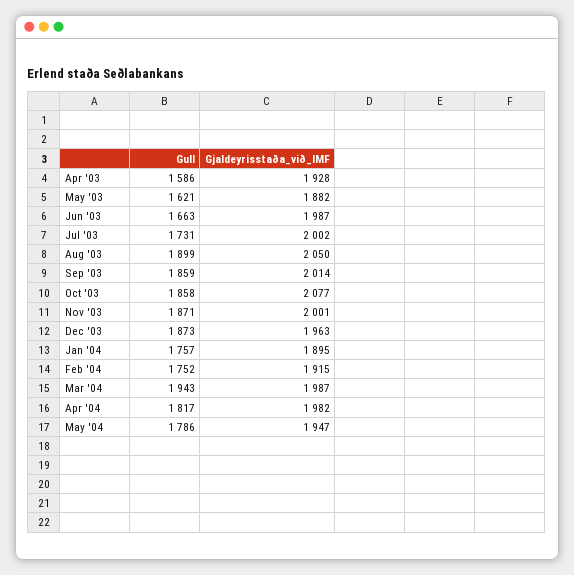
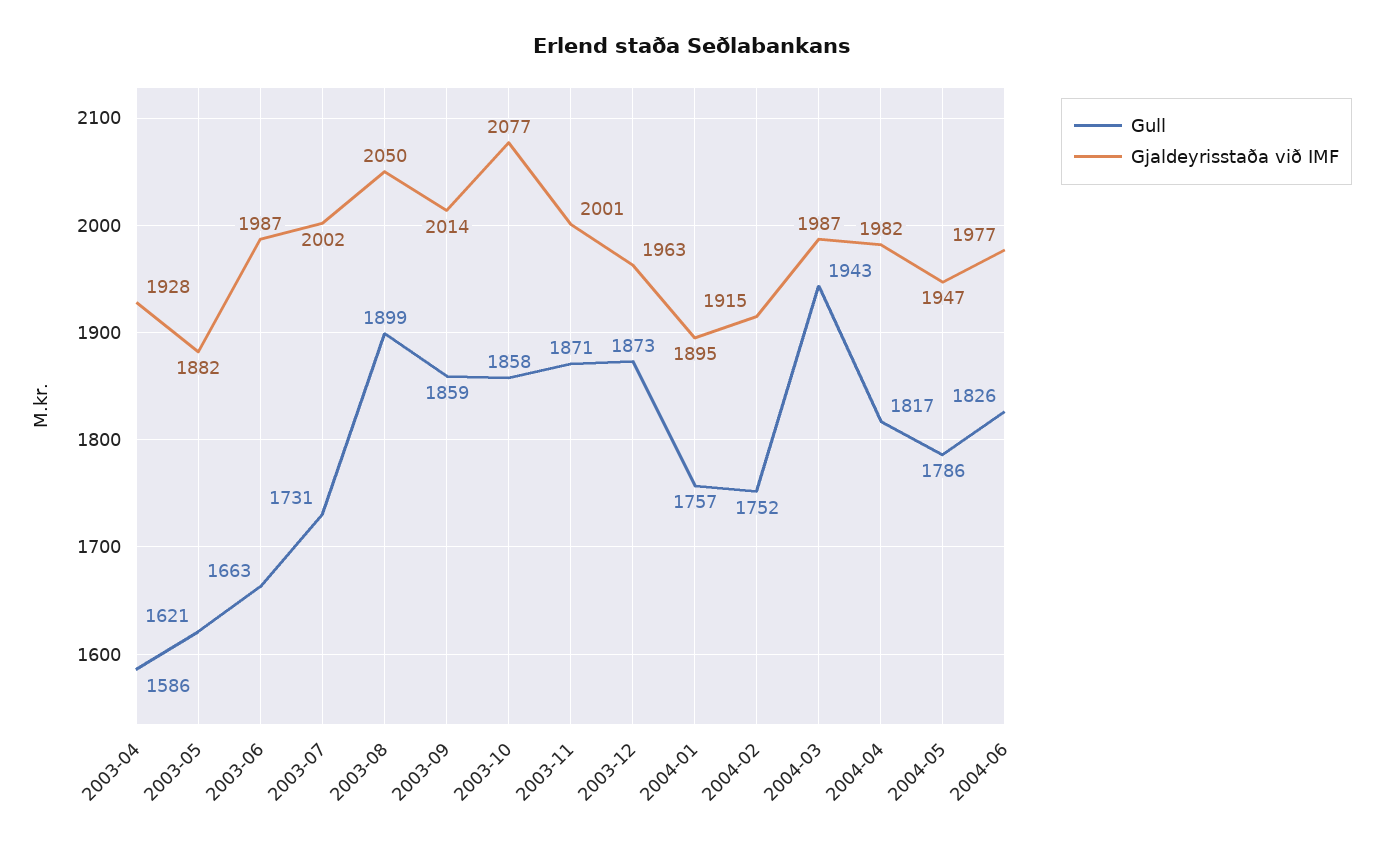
Gull, 2004-06: none -> 1826
Gjaldeyrisstaða_við_IMF, 2004-06: none -> 1977

